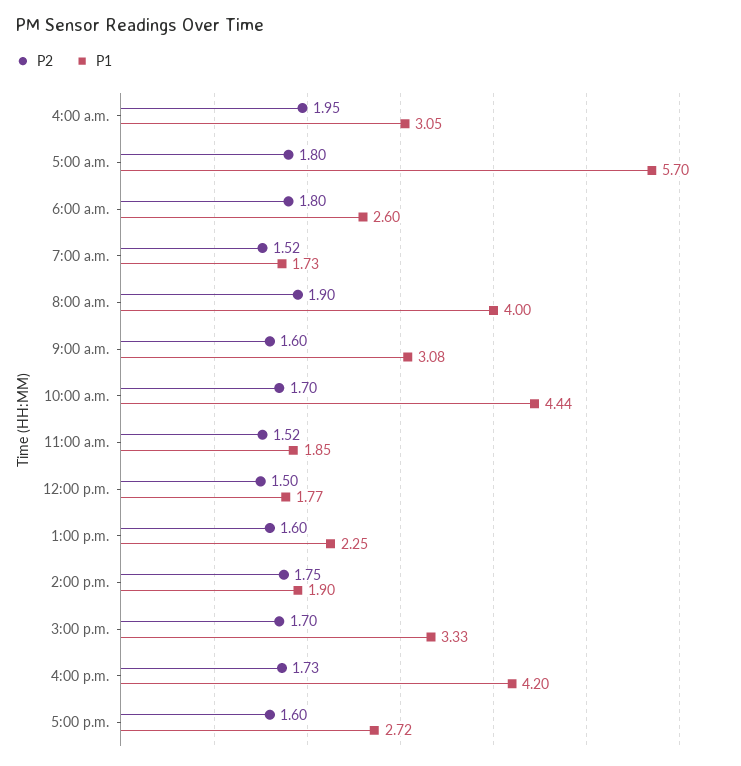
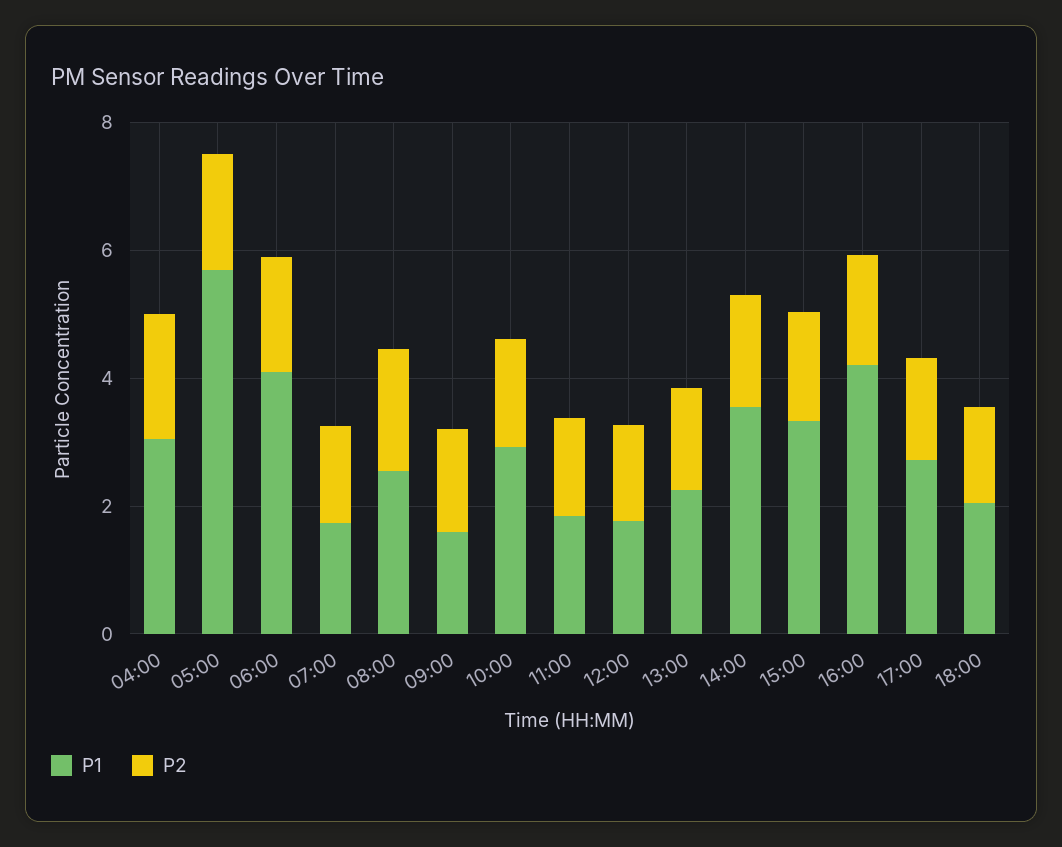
P1, 6:00 a.m.: 2.6 -> 4
P1, 8:00 a.m.: 4 -> 2.5
P1, 9:00 a.m.: 3.08 -> 1.5
P1, 10:00 a.m.: 4.44 -> 3
P1, 2:00 p.m.: 1.9 -> 3.5
P1, 18:00: none -> 2
P2, 18:00: none -> 1.5

